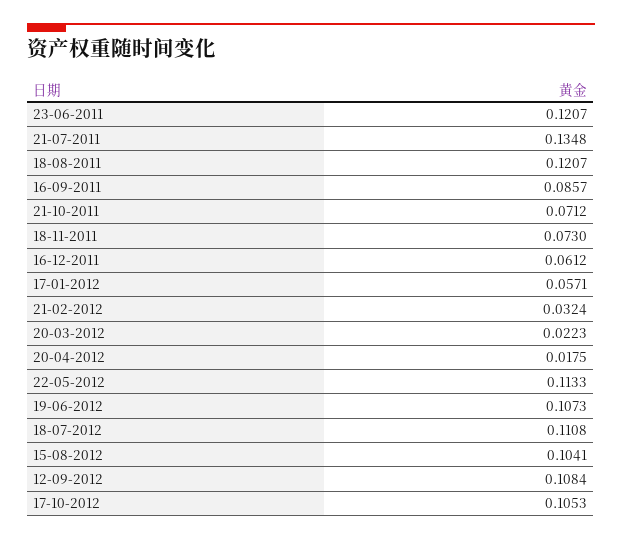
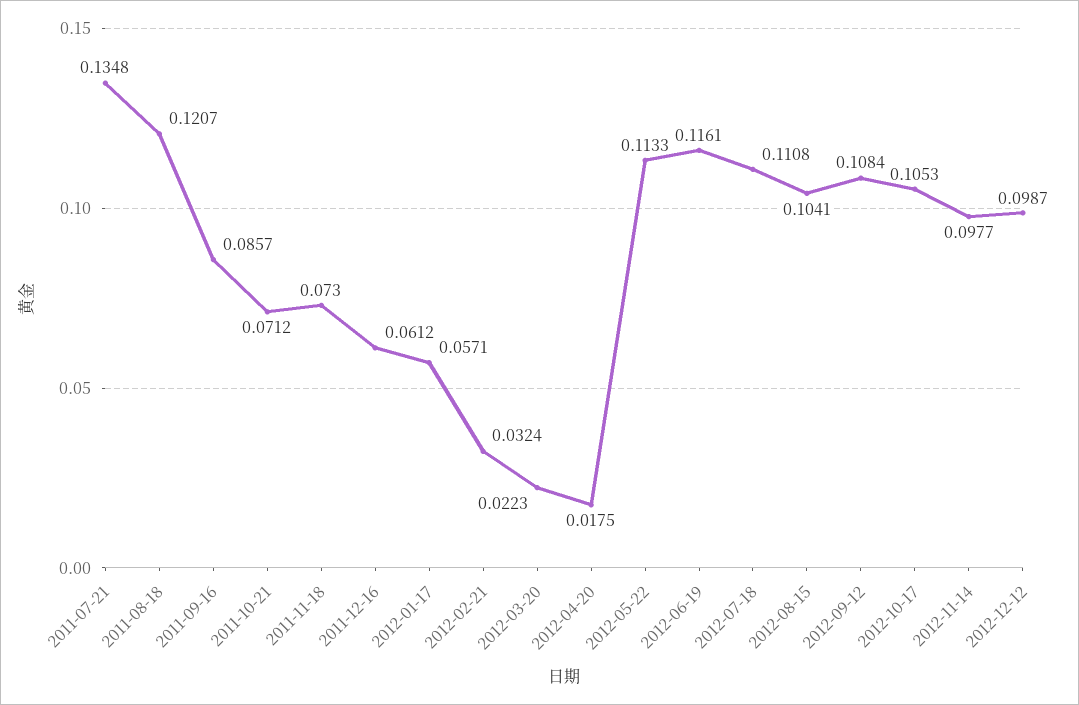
23-06-2011: 0.1207 -> none
19-06-2012: 0.1073 -> 0.1161
2012-11-14: none -> 0.0977
2012-12-12: none -> 0.0987

